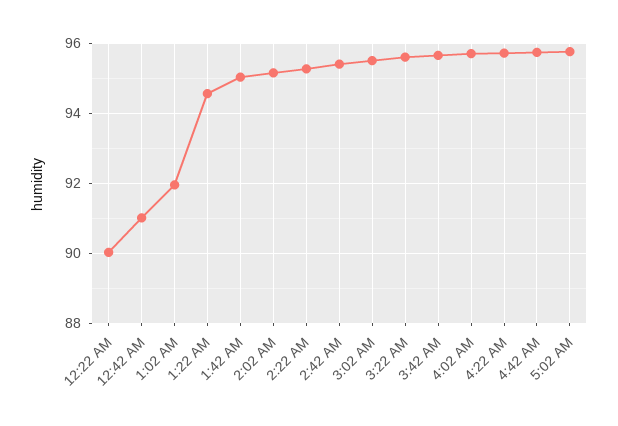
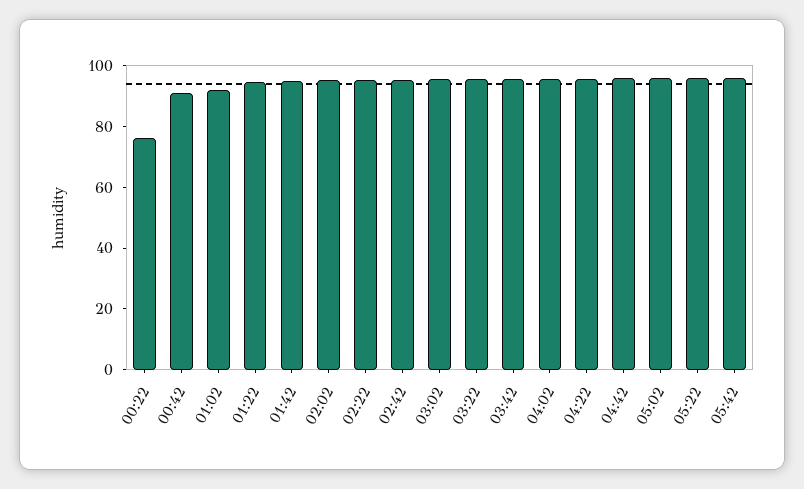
12:22 AM: 90 -> 75
05:22: none -> 95
05:42: none -> 95

